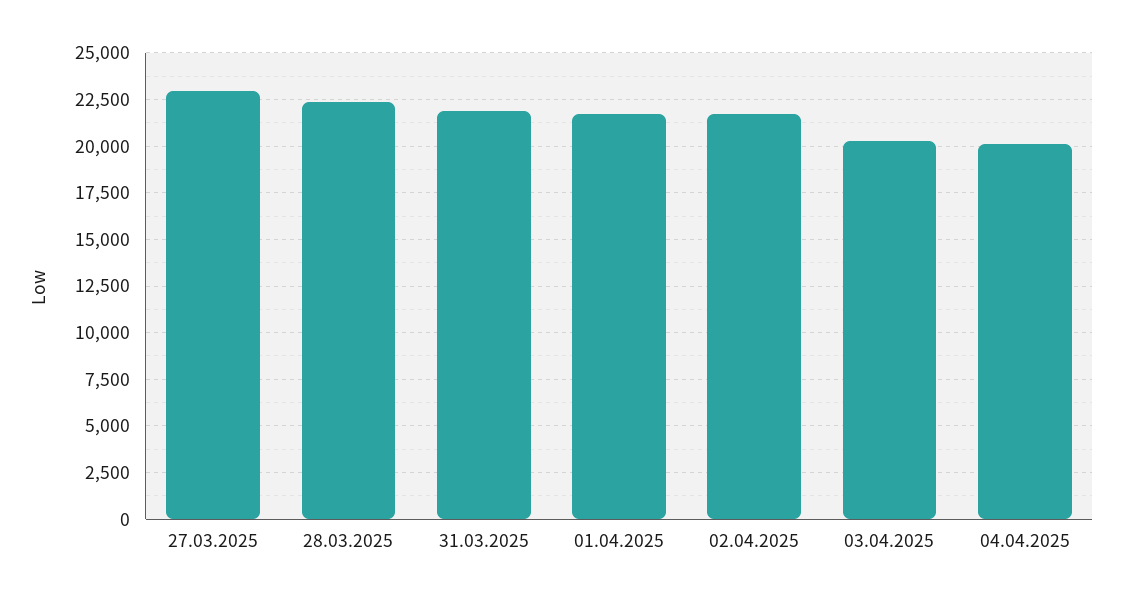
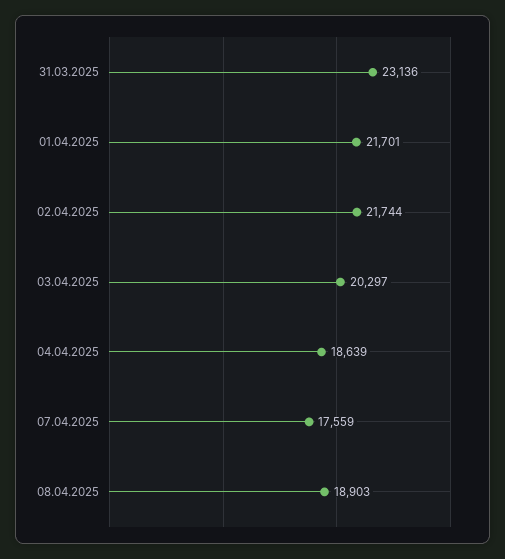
27.03.2025: 23000 -> none
28.03.2025: 22500 -> none
31.03.2025: 22000 -> 23136
04.04.2025: 20000 -> 18639
07.04.2025: none -> 17559
08.04.2025: none -> 18903

